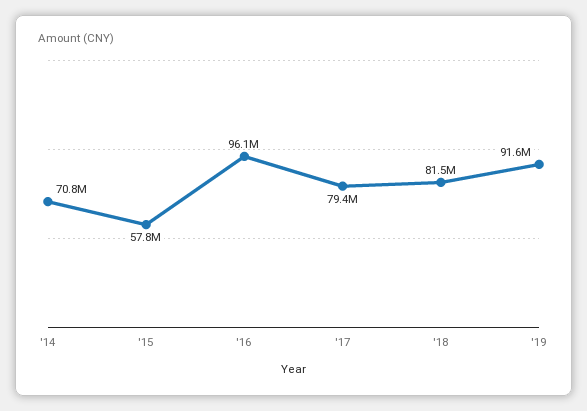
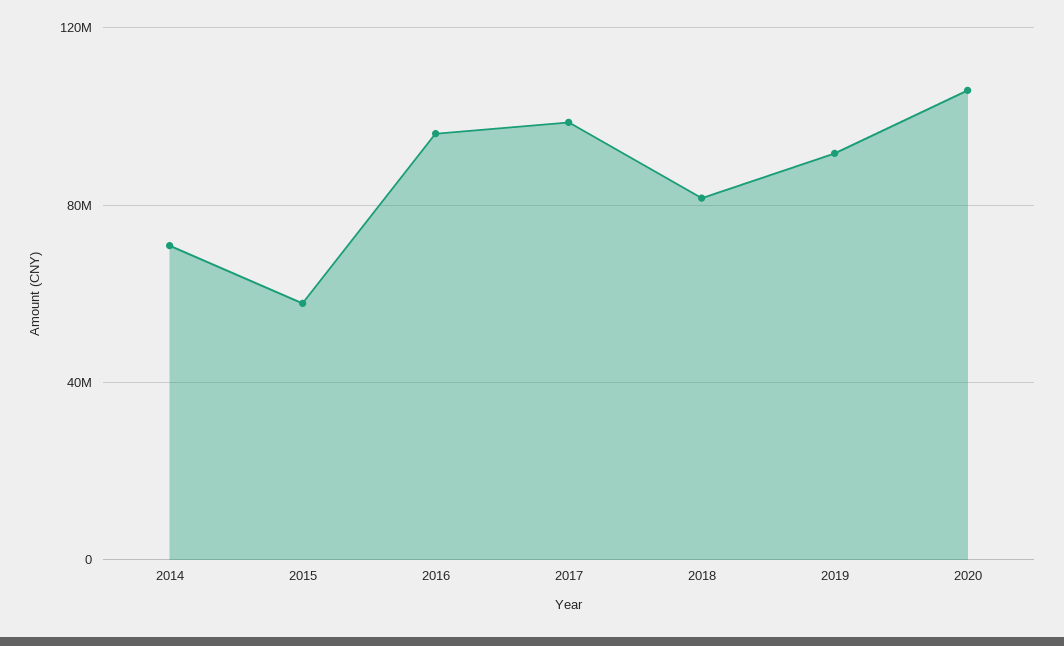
'17: 79400000 -> 100000000
2020: none -> 105000000

